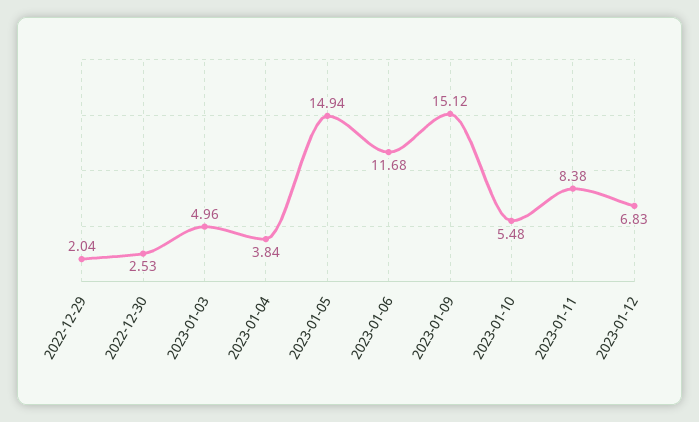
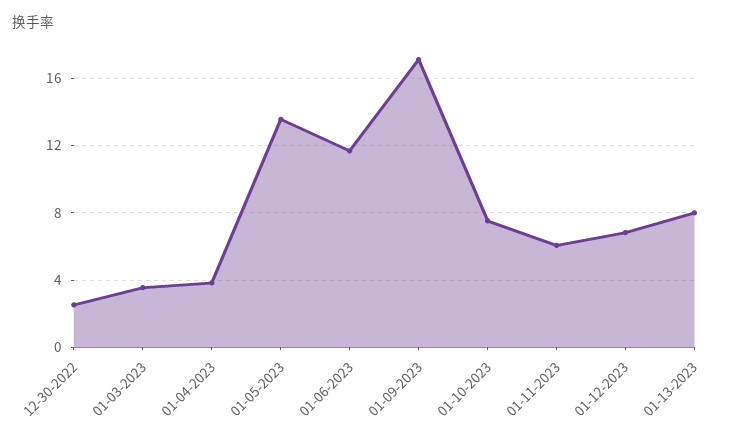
2022-12-29: 2.04 -> none
2023-01-03: 4.96 -> 3.5
2023-01-05: 14.94 -> 13.5
2023-01-09: 15.12 -> 17
2023-01-10: 5.48 -> 7.5
2023-01-11: 8.38 -> 6
01-13-2023: none -> 8

